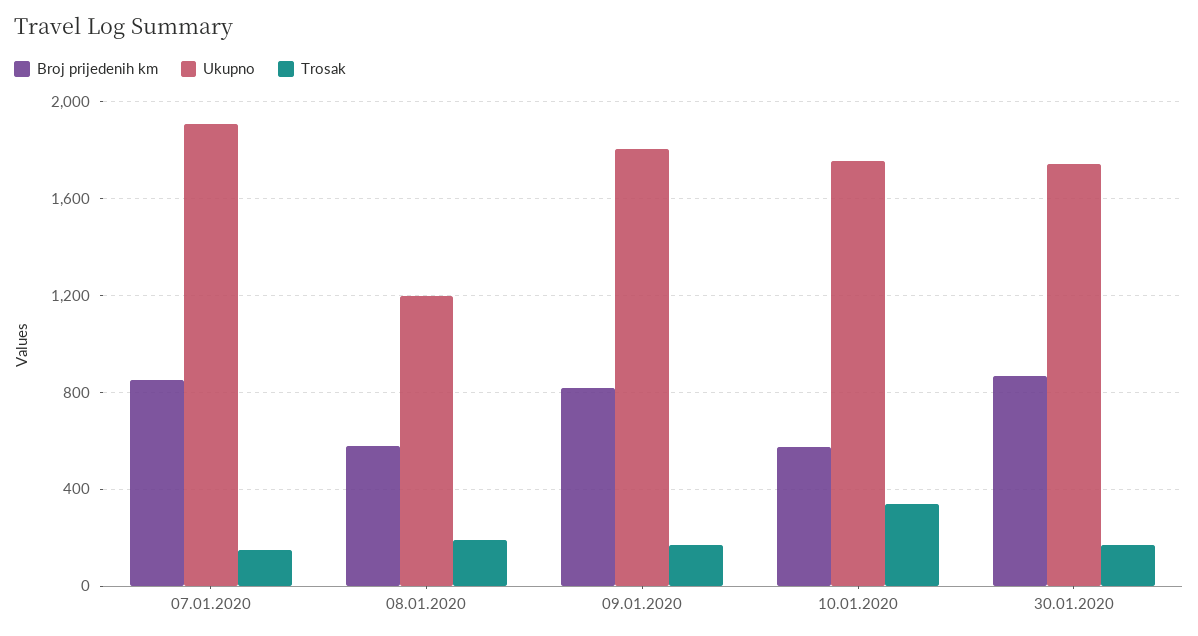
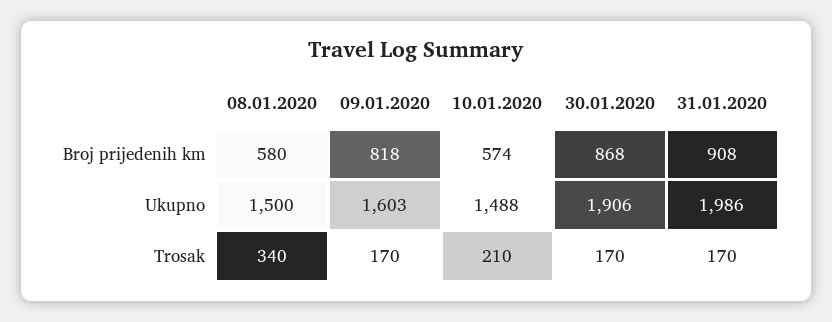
Broj prijedenih km, 07.01.2020: 850 -> none
Ukupno, 07.01.2020: 1900 -> none
Trosak, 07.01.2020: 150 -> none
Ukupno, 08.01.2020: 1200 -> 1500
Trosak, 08.01.2020: 200 -> 340
Ukupno, 09.01.2020: 1800 -> 1603
Ukupno, 10.01.2020: 1750 -> 1488
Trosak, 10.01.2020: 350 -> 210
Ukupno, 30.01.2020: 1750 -> 1906
Broj prijedenih km, 31.01.2020: none -> 908
Ukupno, 31.01.2020: none -> 1986
Trosak, 31.01.2020: none -> 170

